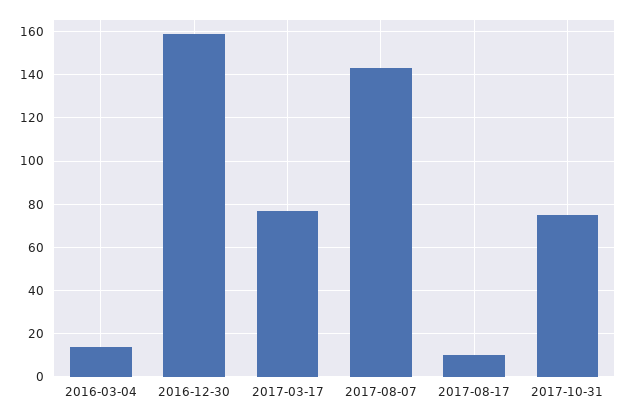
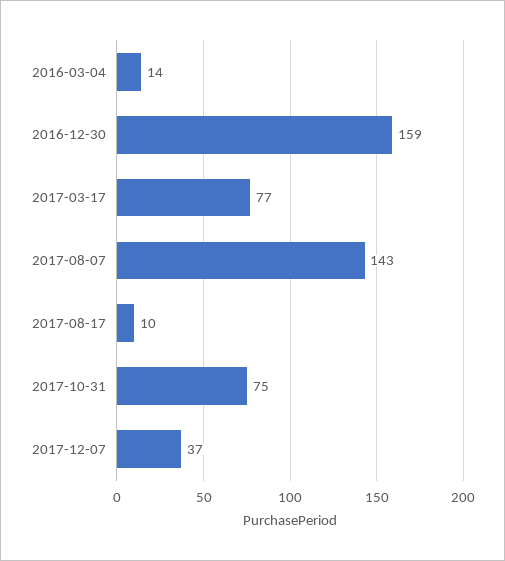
2017-12-07: none -> 37

